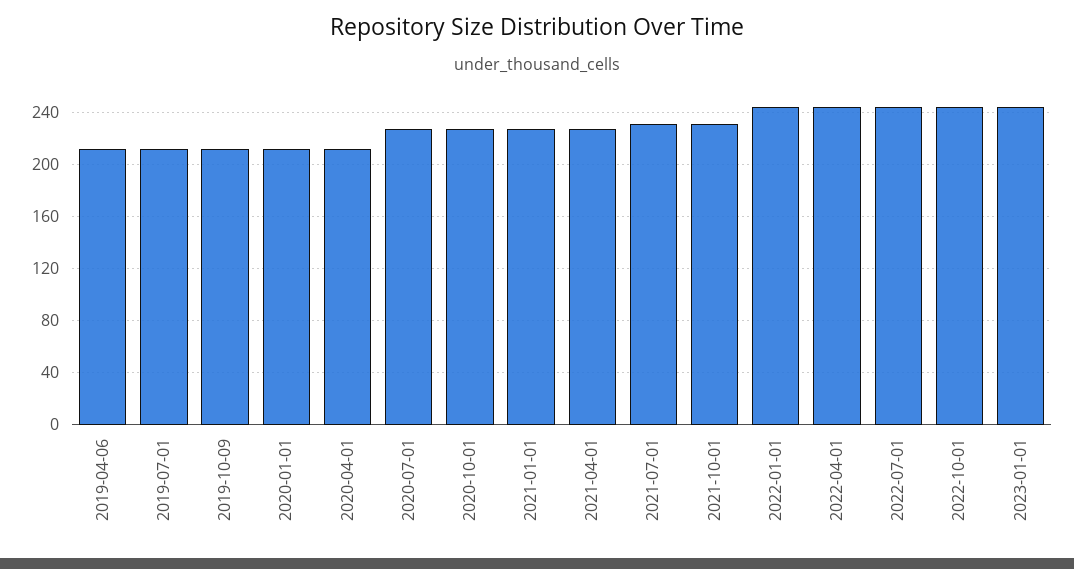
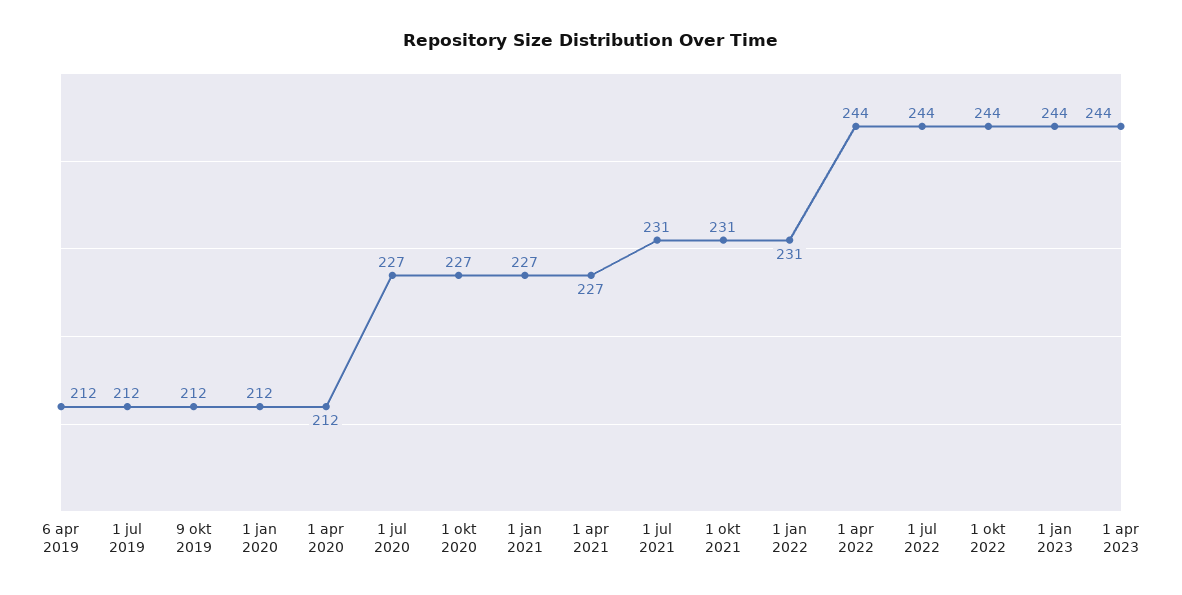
2022-01-01: 245 -> 231
1 apr 2023: none -> 244

